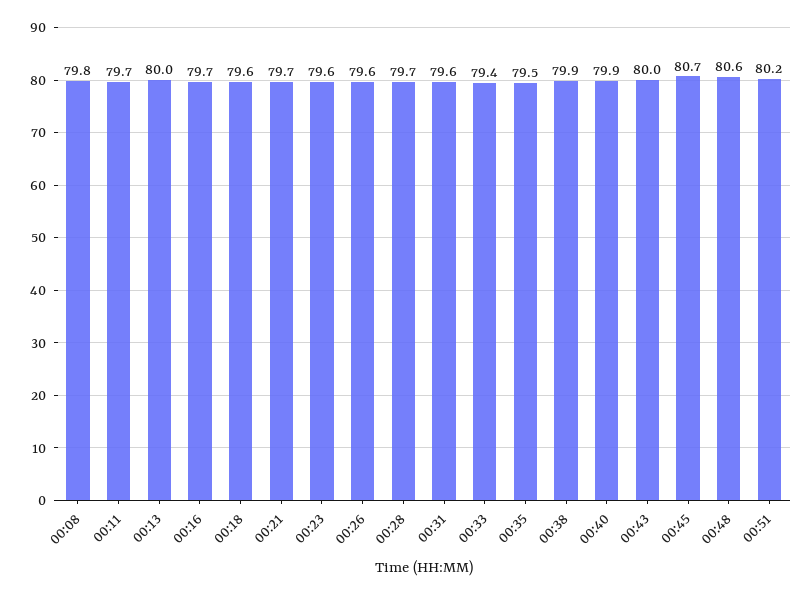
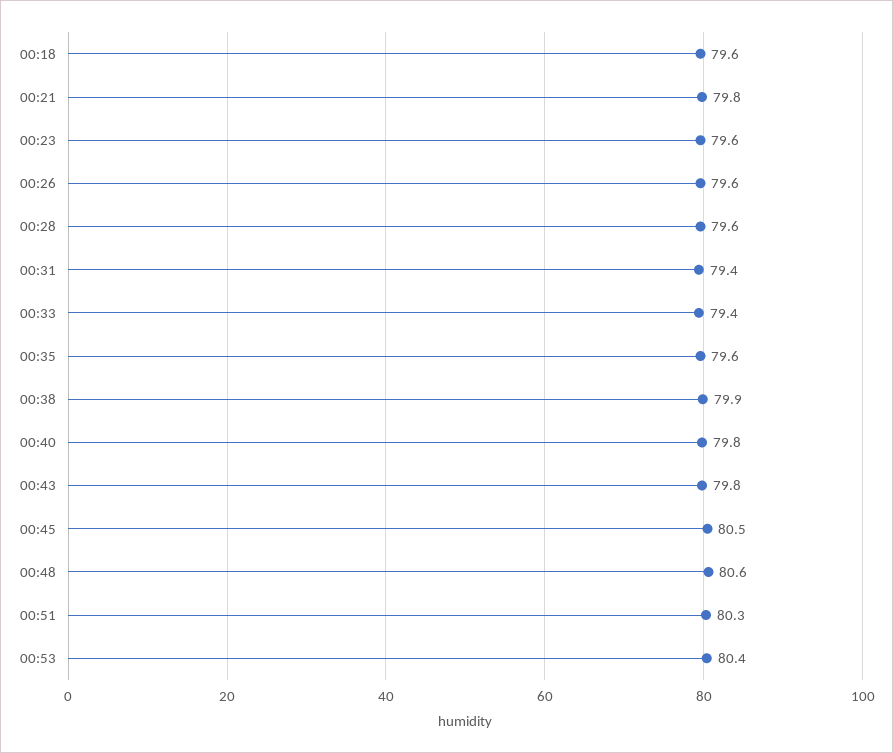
00:08: 79.8 -> none
00:11: 79.7 -> none
00:13: 80 -> none
00:16: 79.7 -> none
00:21: 79.7 -> 79.8
00:28: 79.7 -> 79.6
00:31: 79.6 -> 79.4
00:35: 79.5 -> 79.6
00:40: 79.9 -> 79.8
00:43: 80 -> 79.8
00:45: 80.7 -> 80.5
00:51: 80.2 -> 80.3
00:53: none -> 80.4

